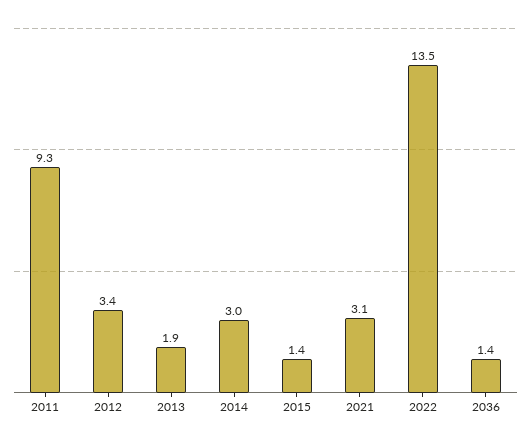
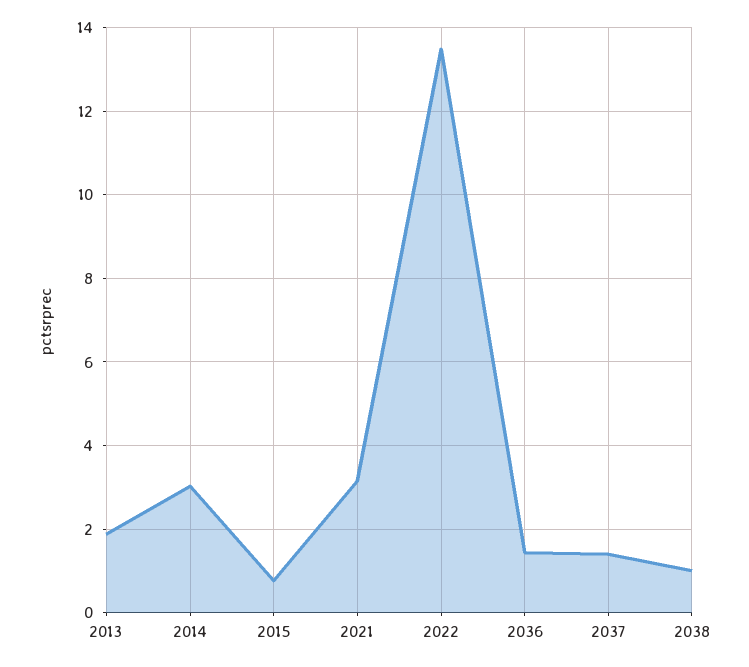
2011: 9.3 -> none
2012: 3.4 -> none
2015: 1.4 -> 0.8
2037: none -> 1.4
2038: none -> 1

